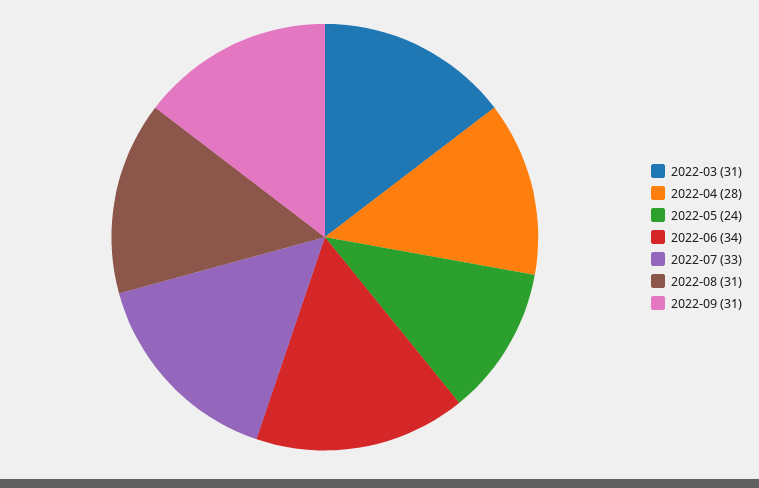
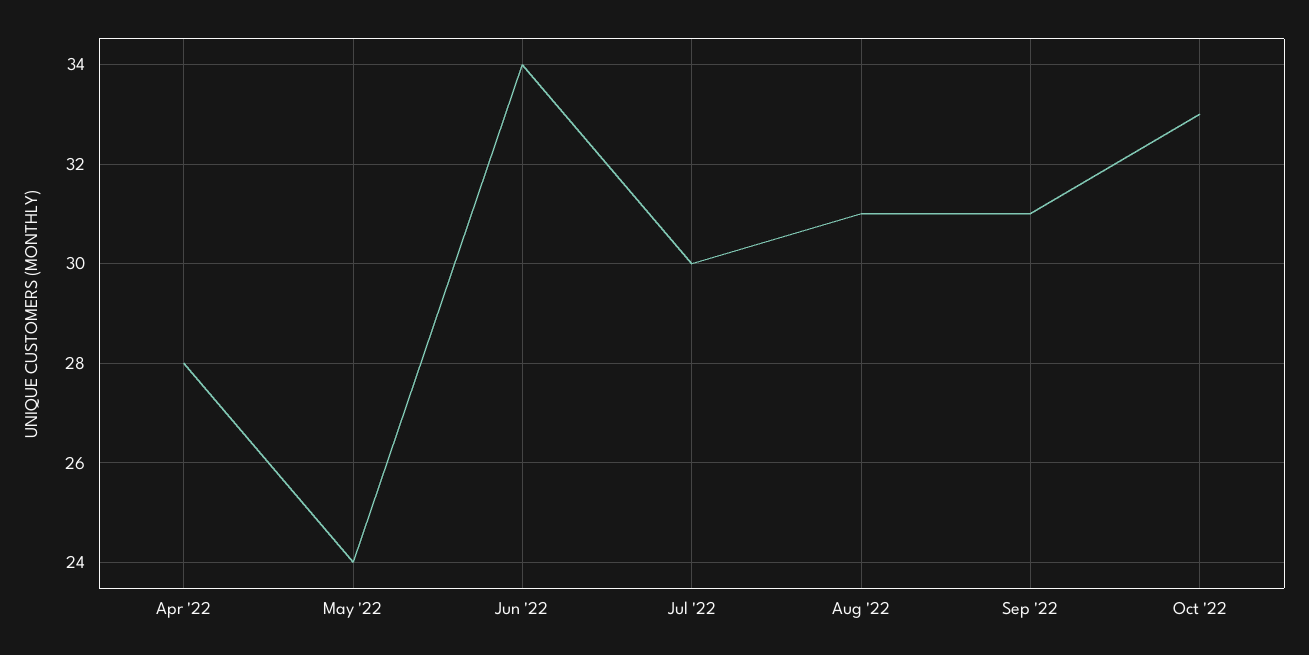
2022-03: 31 -> none
2022-07: 33 -> 30
Oct '22: none -> 33

